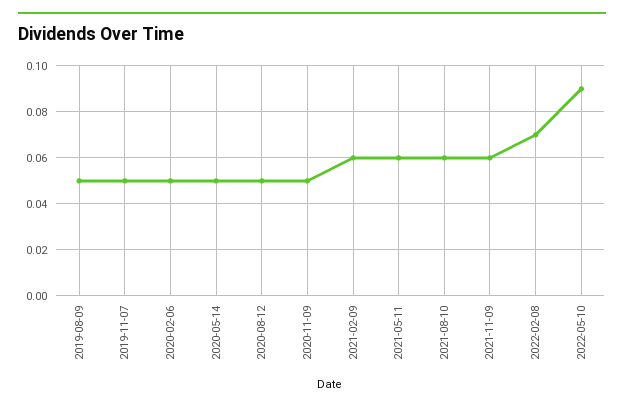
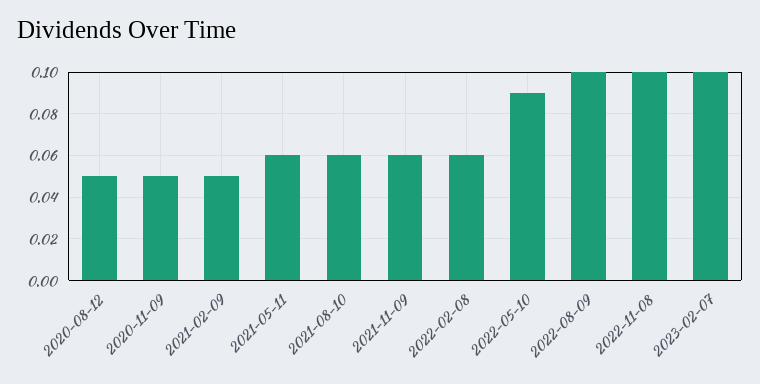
2019-08-09: 0.05 -> none
2019-11-07: 0.05 -> none
2020-02-06: 0.05 -> none
2020-05-14: 0.05 -> none
2021-02-09: 0.06 -> 0.05
2022-02-08: 0.07 -> 0.06
2022-08-09: none -> 0.1
2022-11-08: none -> 0.1
2023-02-07: none -> 0.1

